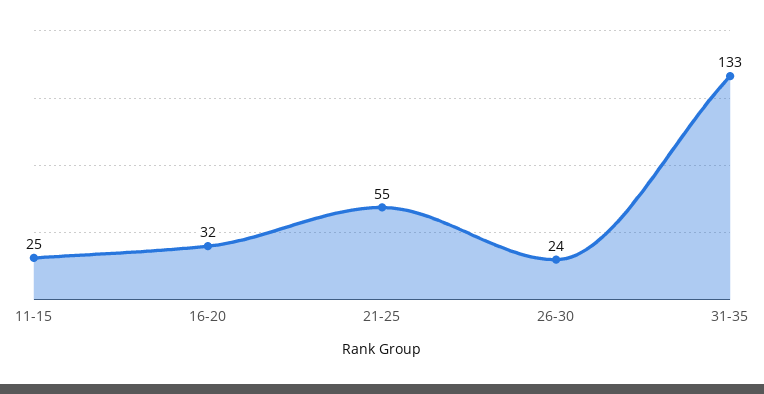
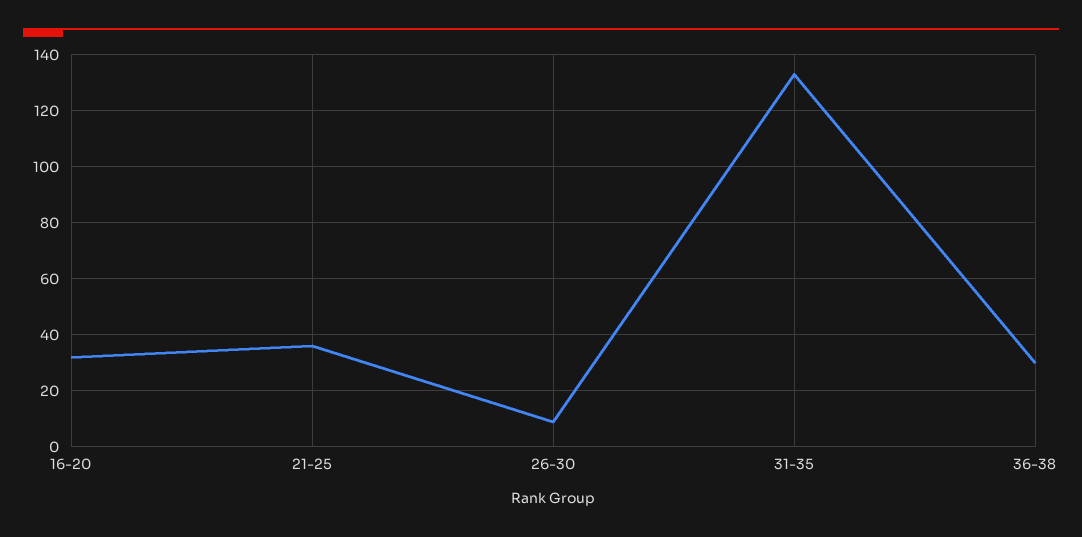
11-15: 25 -> none
21-25: 55 -> 35
26-30: 24 -> 10
36-38: none -> 30

